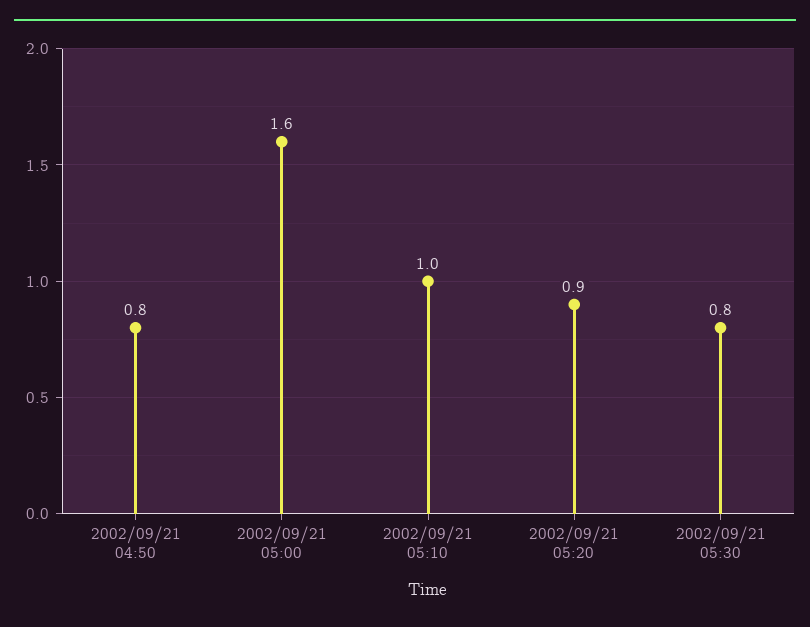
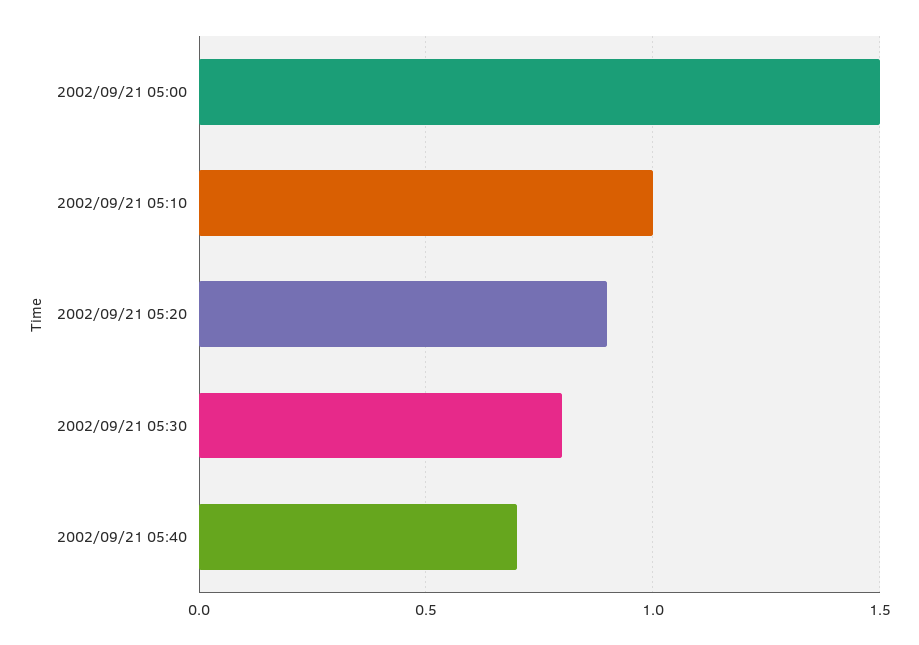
2002/09/21 04:50: 0.8 -> none
2002/09/21 05:00: 1.6 -> 1.5
2002/09/21 05:40: none -> 0.7

